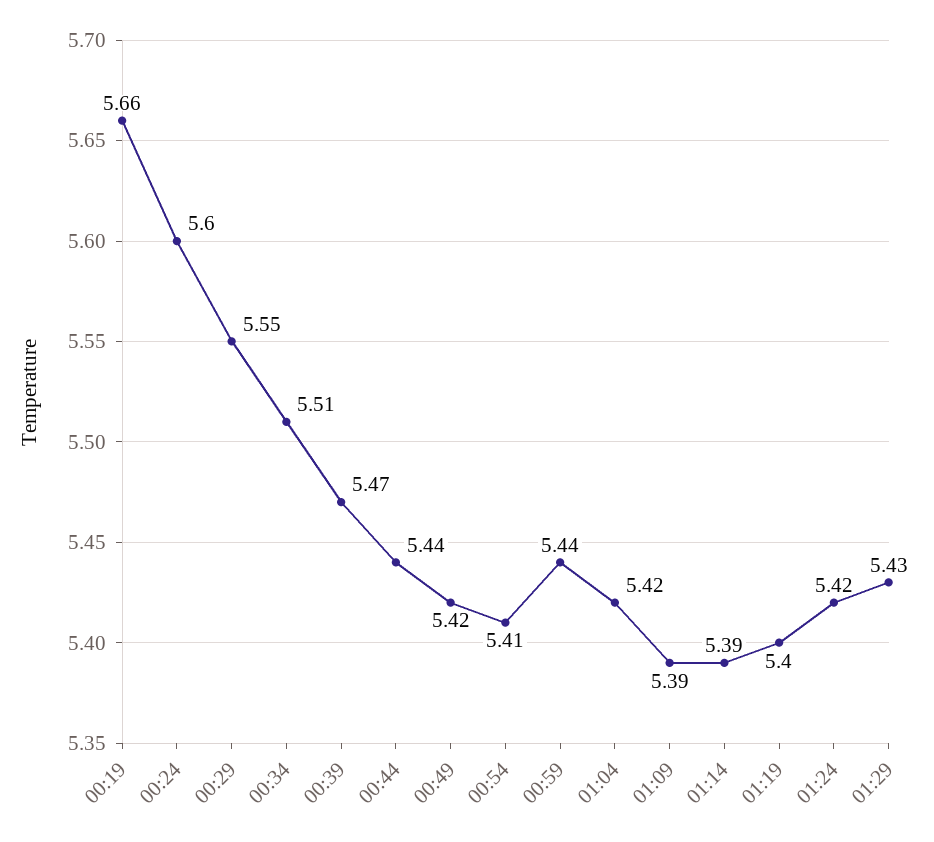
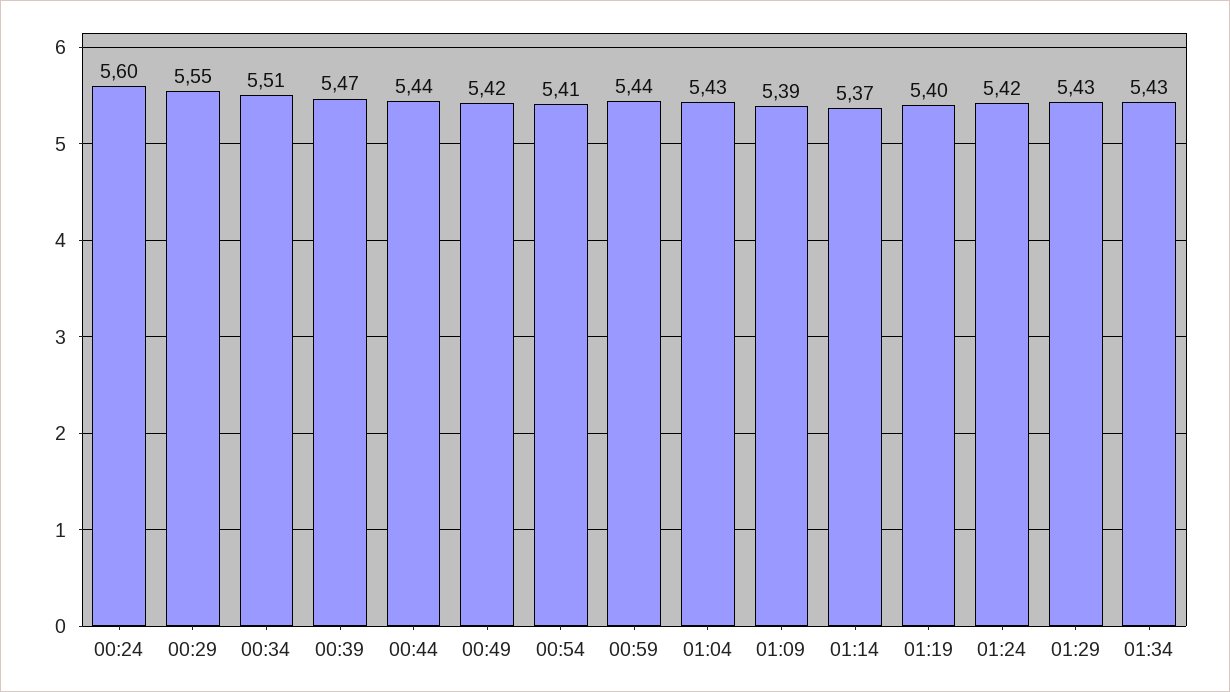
00:19: 5.66 -> none
01:04: 5.42 -> 5.43
01:14: 5.39 -> 5.37
01:34: none -> 5.43

